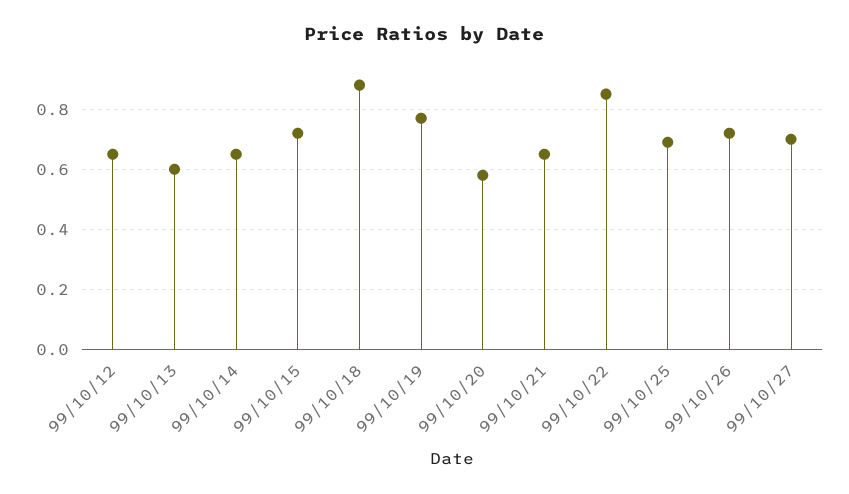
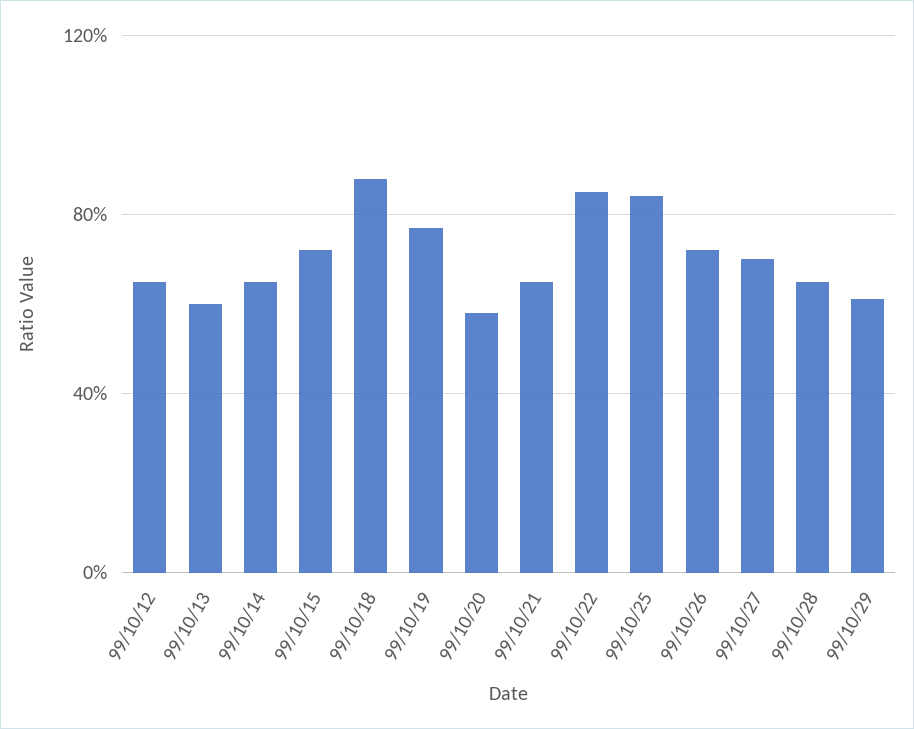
99/10/25: 0.7 -> 0.85
99/10/28: none -> 0.65
99/10/29: none -> 0.6

